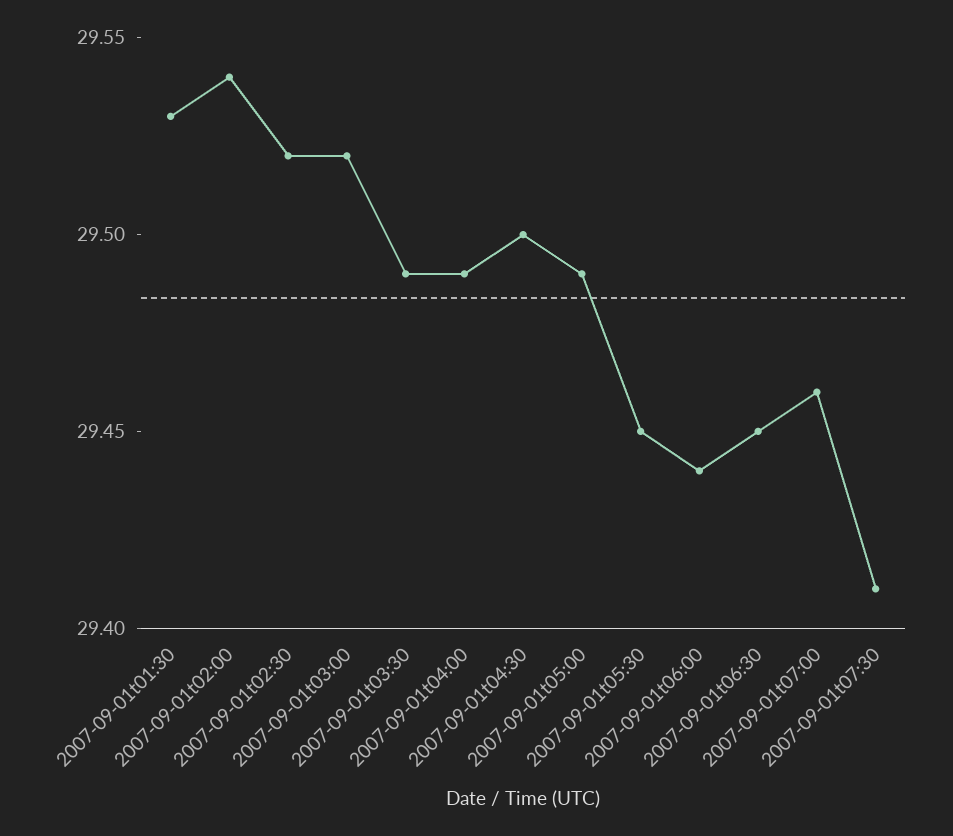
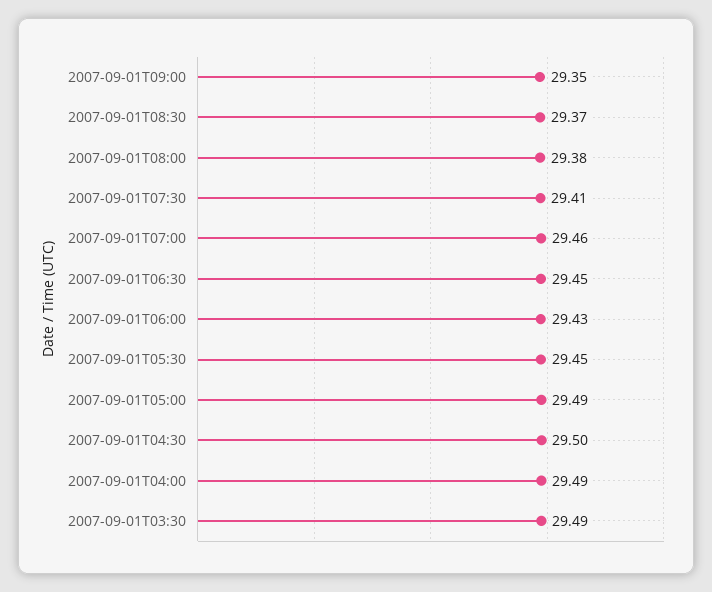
2007-09-01t01:30: 29.53 -> none
2007-09-01t02:00: 29.54 -> none
2007-09-01t02:30: 29.52 -> none
2007-09-01t03:00: 29.52 -> none
2007-09-01t06:00: 29.44 -> 29.43
2007-09-01T09:00: none -> 29.35
2007-09-01T08:30: none -> 29.37
2007-09-01T08:00: none -> 29.38

